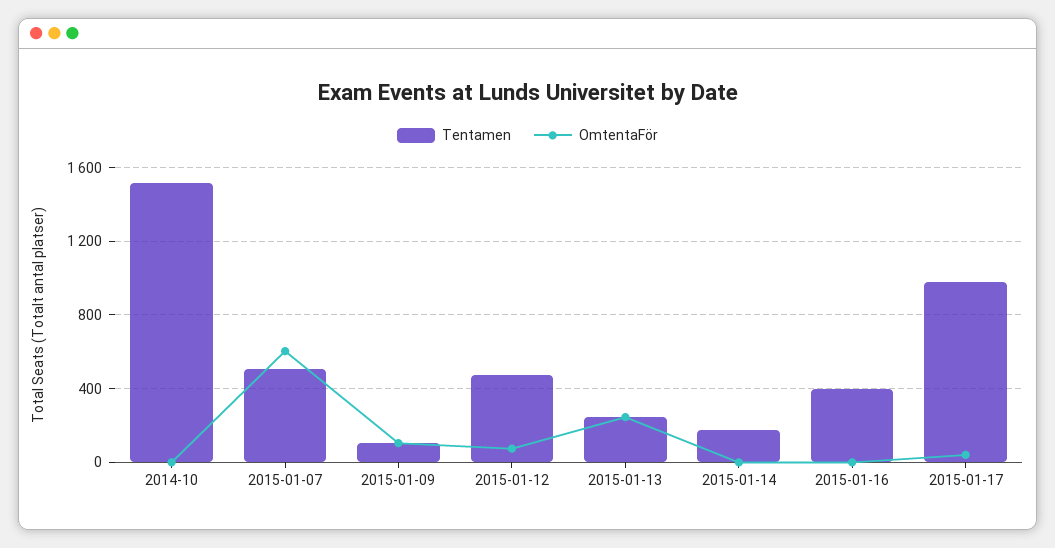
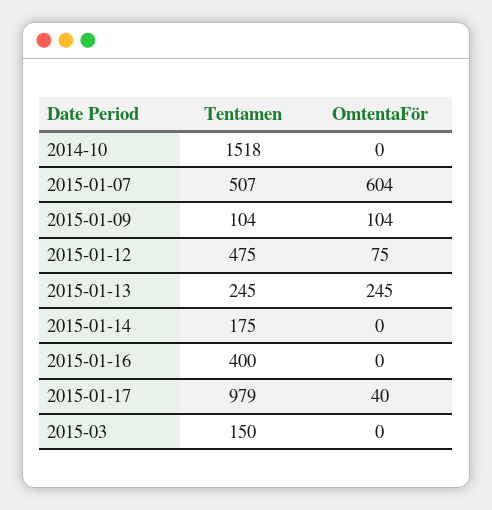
Tentamen, 2015-03: none -> 150
OmtentaFör, 2015-03: none -> 0

